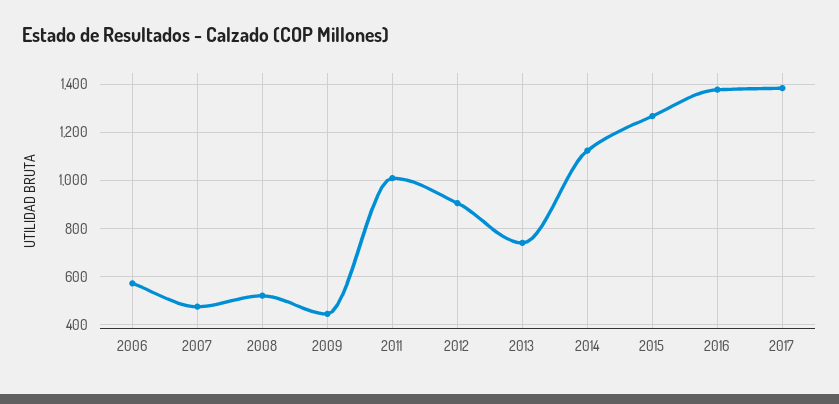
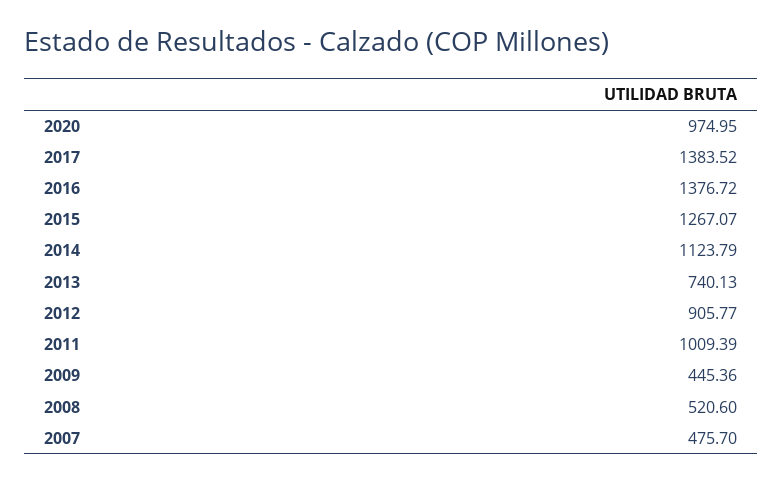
2006: 575 -> none
2020: none -> 974.95

